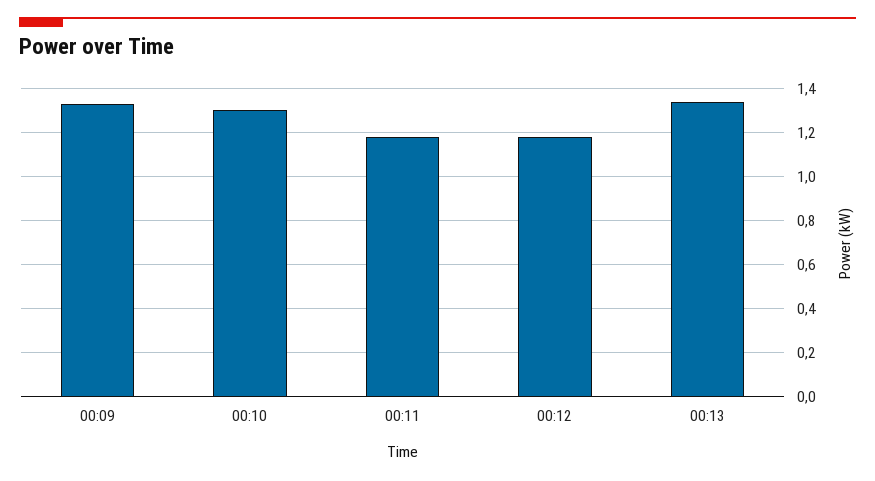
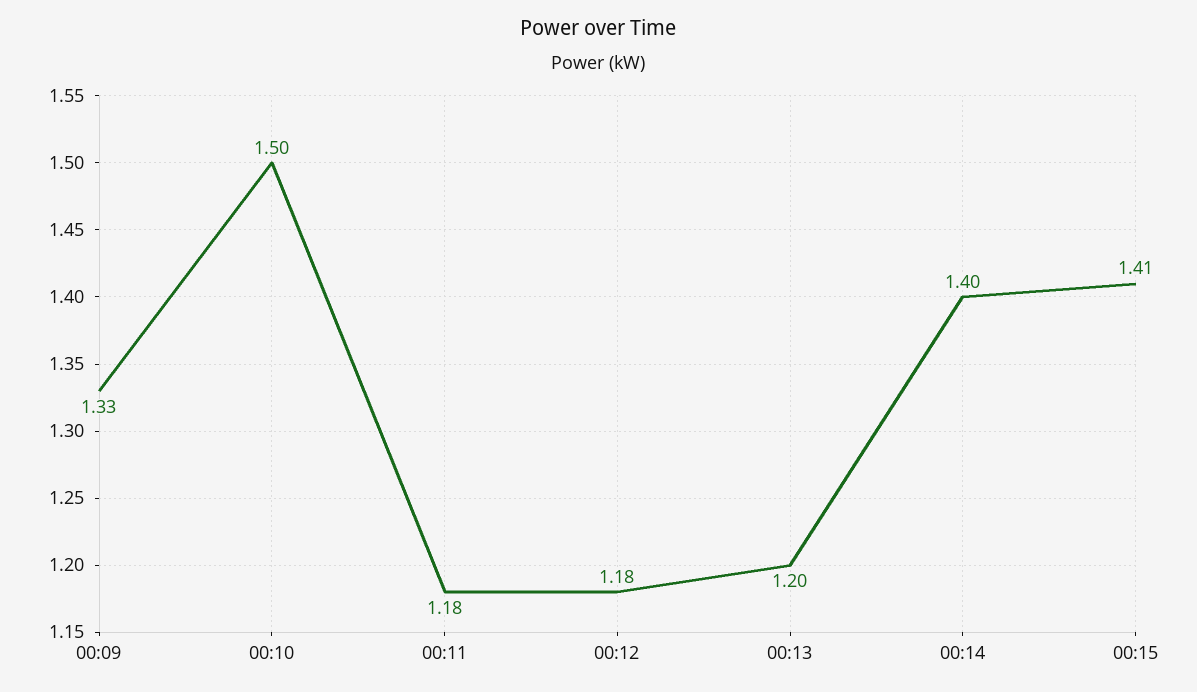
00:10: 1.3 -> 1.5
00:13: 1.35 -> 1.2
00:14: none -> 1.4
00:15: none -> 1.41

